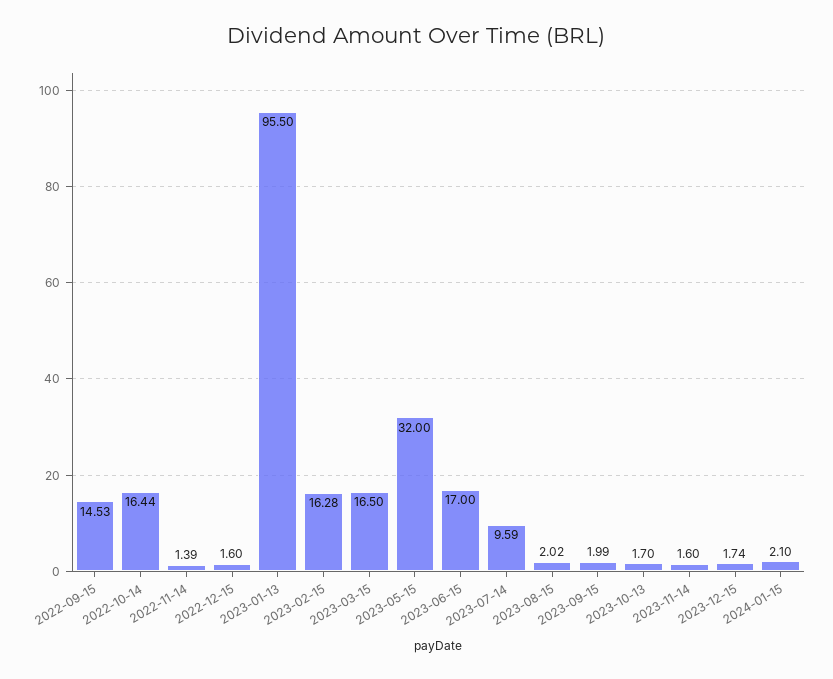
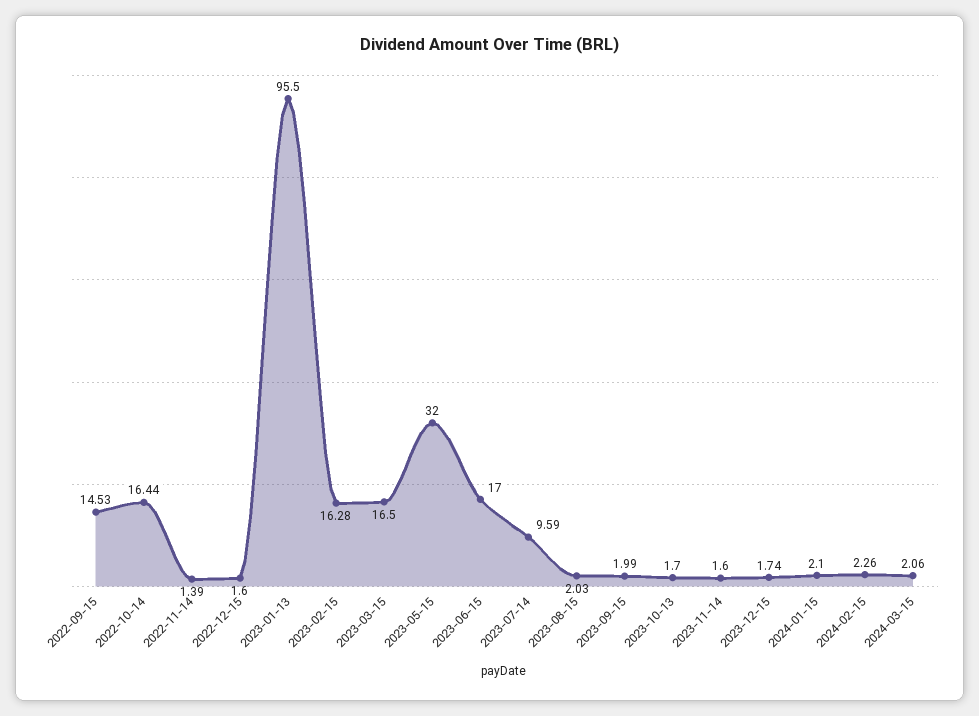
2023-08-15: 2.02 -> 2.03
2024-02-15: none -> 2.26
2024-03-15: none -> 2.06

